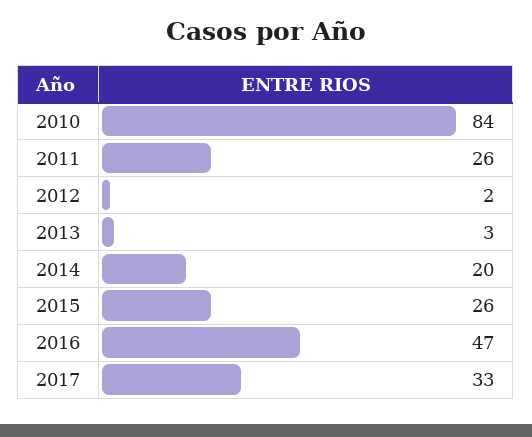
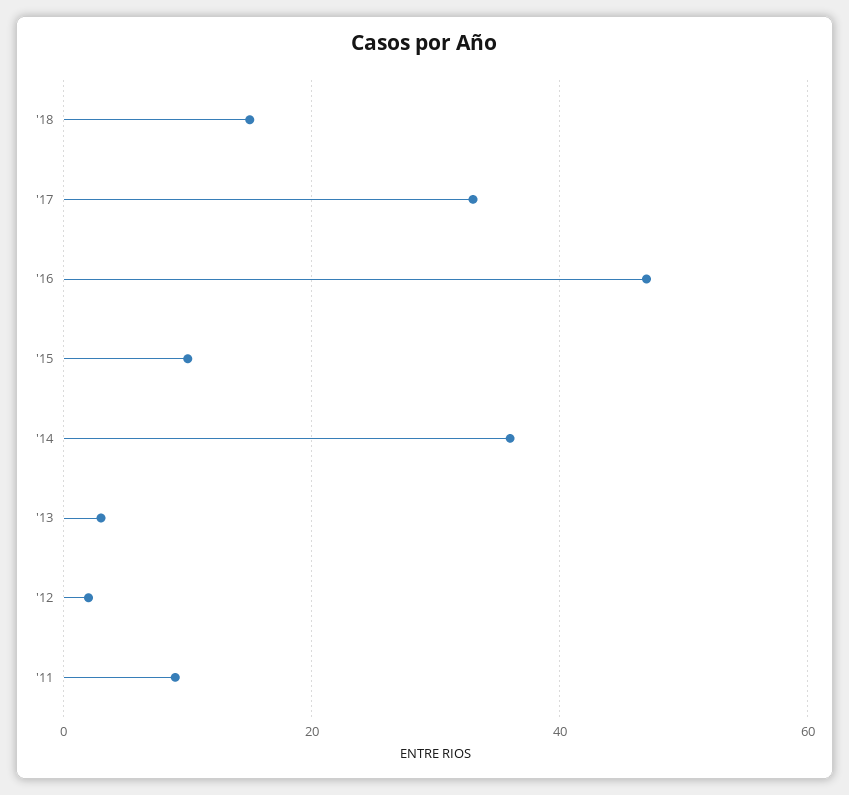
2010: 84 -> none
2011: 26 -> 10
2014: 20 -> 35
2015: 26 -> 10
'18: none -> 15

